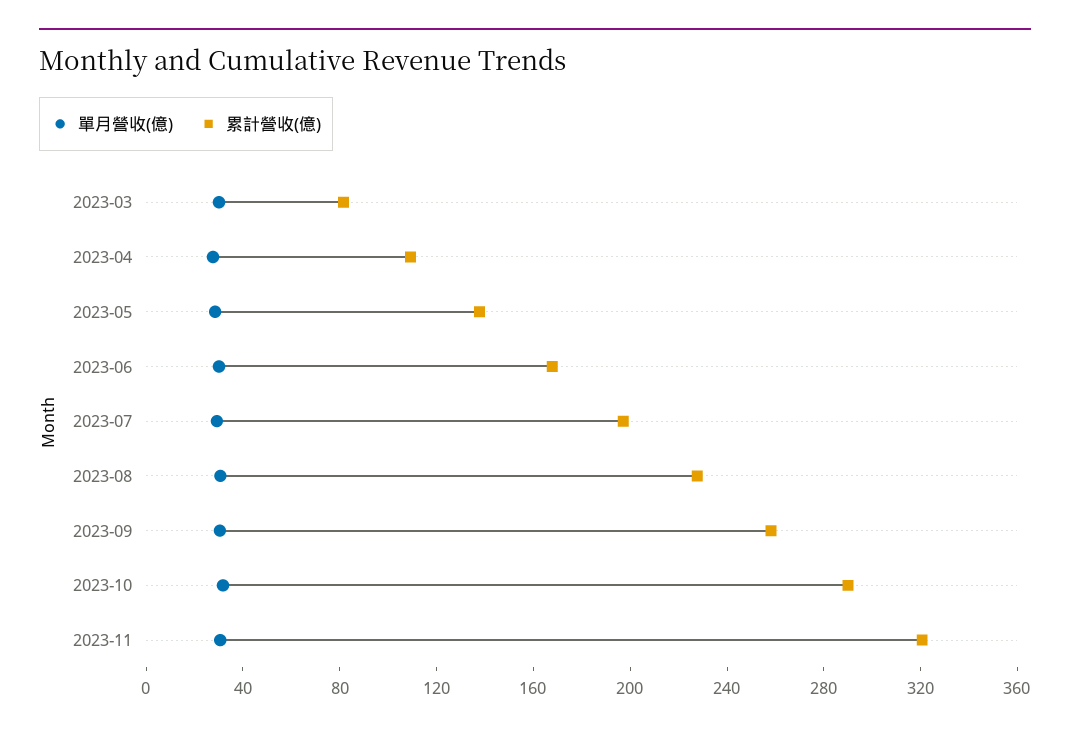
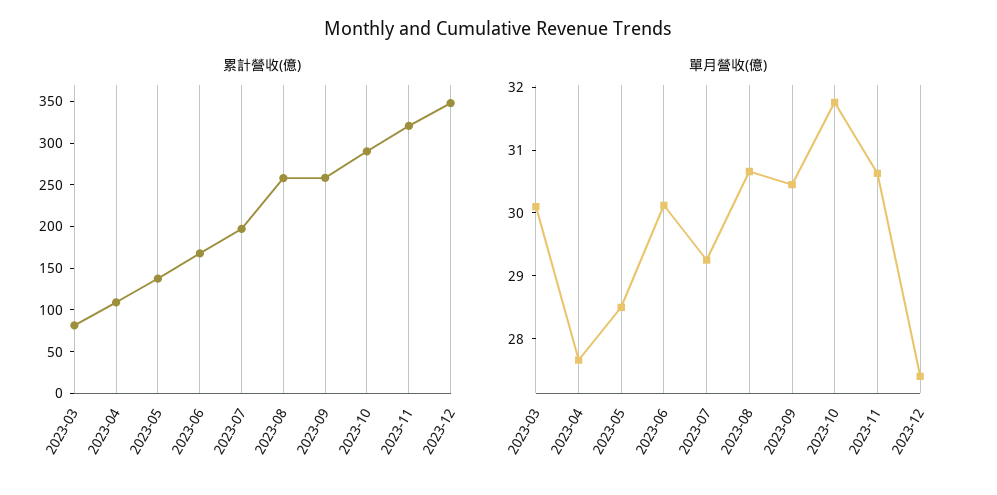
累計營收(億), 2023-08: 230 -> 260
累計營收(億), 2023-12: none -> 350
單月營收(億), 2023-12: none -> 27.4

